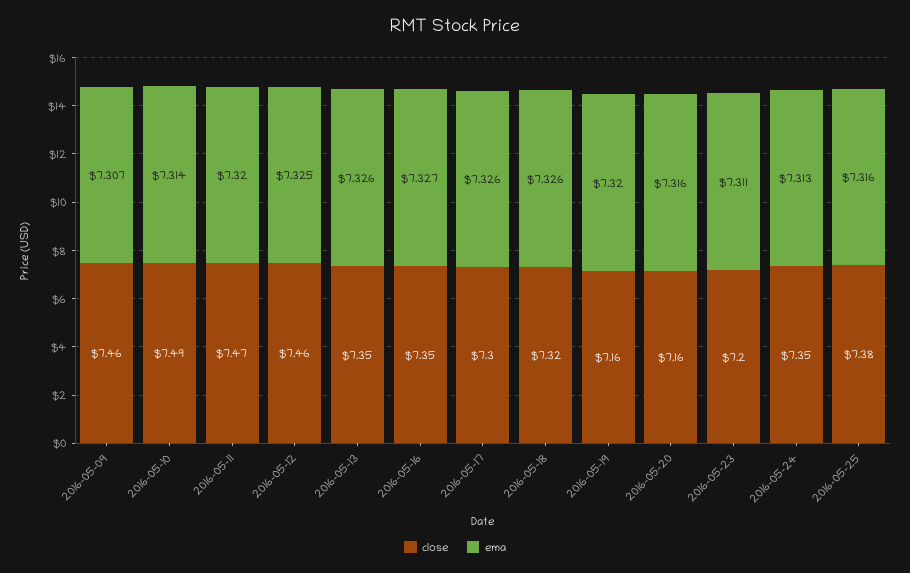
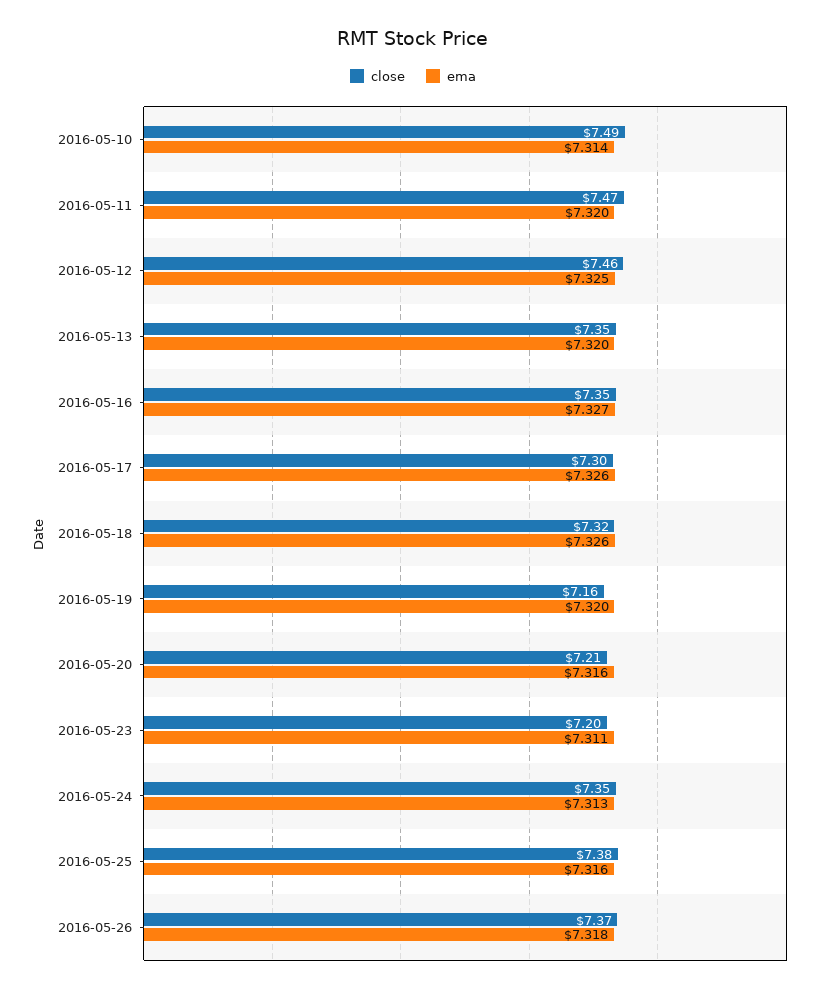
close, 2016-05-09: 7.46 -> none
ema, 2016-05-09: 7.307 -> none
ema, 2016-05-13: 7.326 -> 7.32
close, 2016-05-20: 7.16 -> 7.21
close, 2016-05-26: none -> 7.37
ema, 2016-05-26: none -> 7.318

